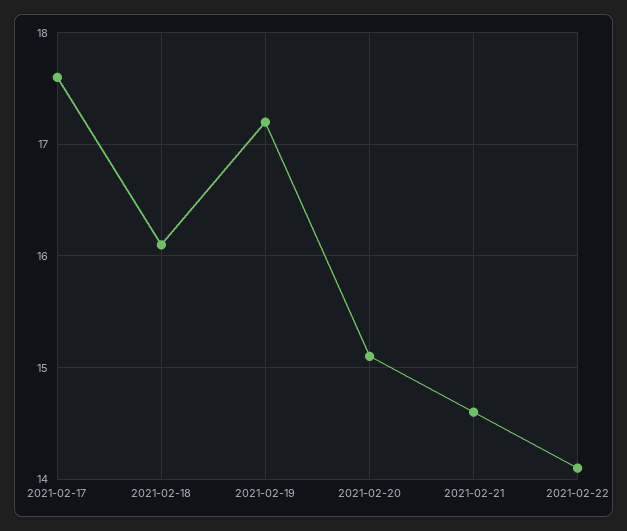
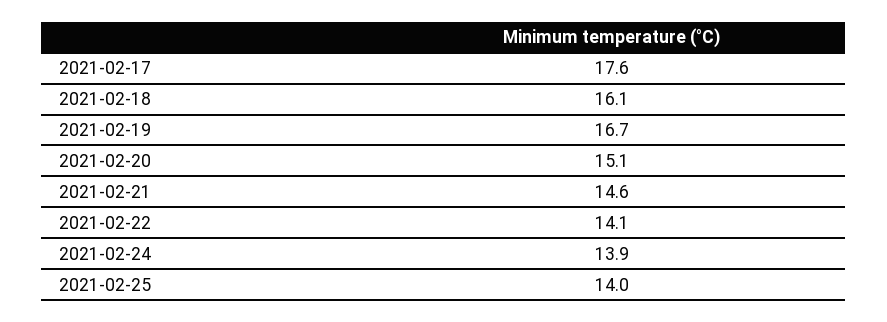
2021-02-19: 17.2 -> 16.7
2021-02-24: none -> 13.9
2021-02-25: none -> 14

